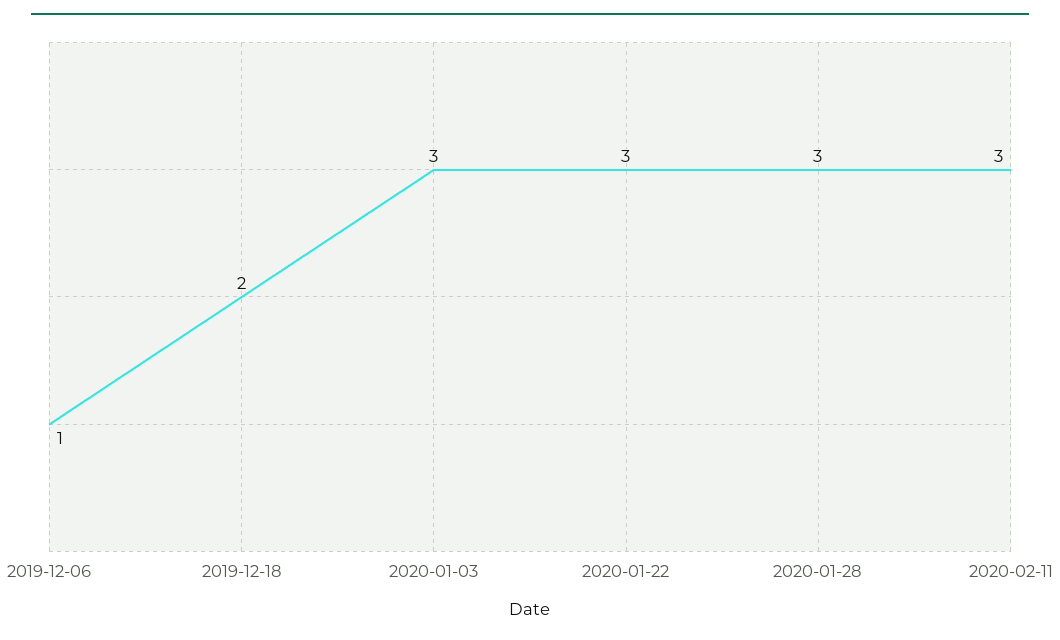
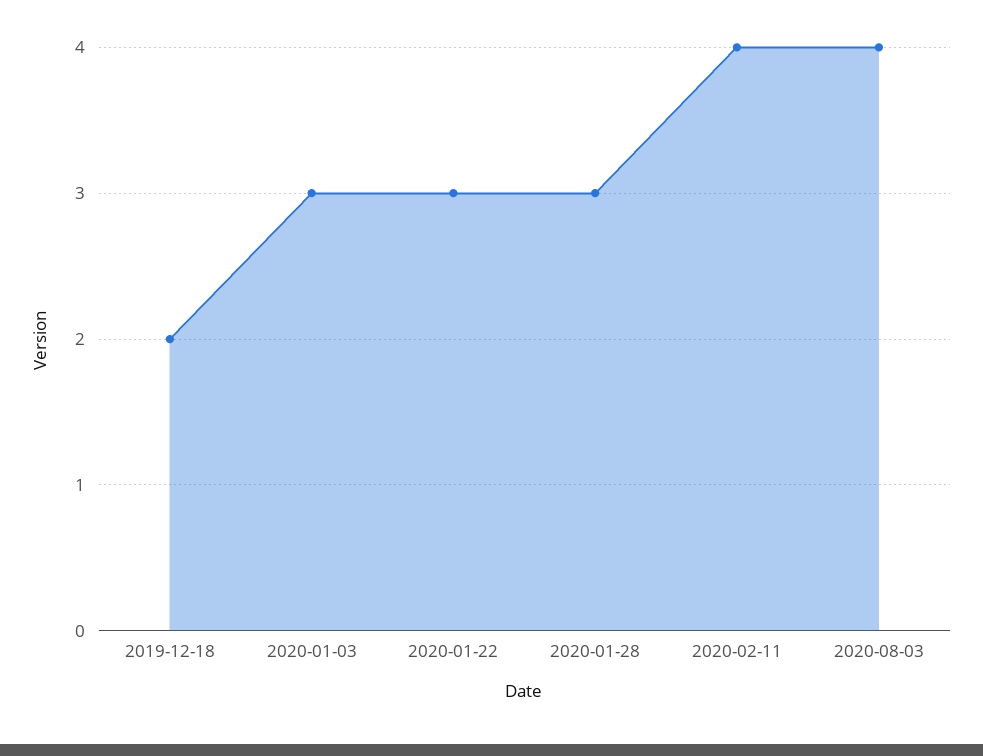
2019-12-06: 1 -> none
2020-02-11: 3 -> 4
2020-08-03: none -> 4

